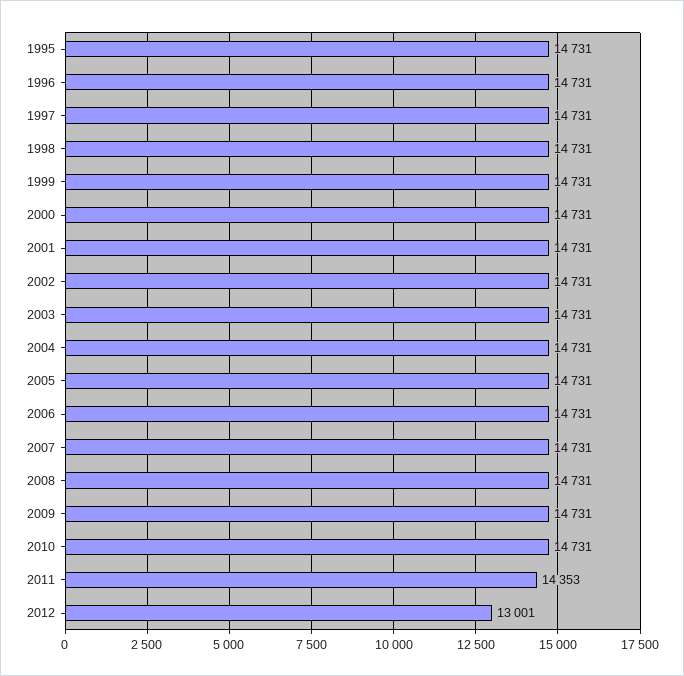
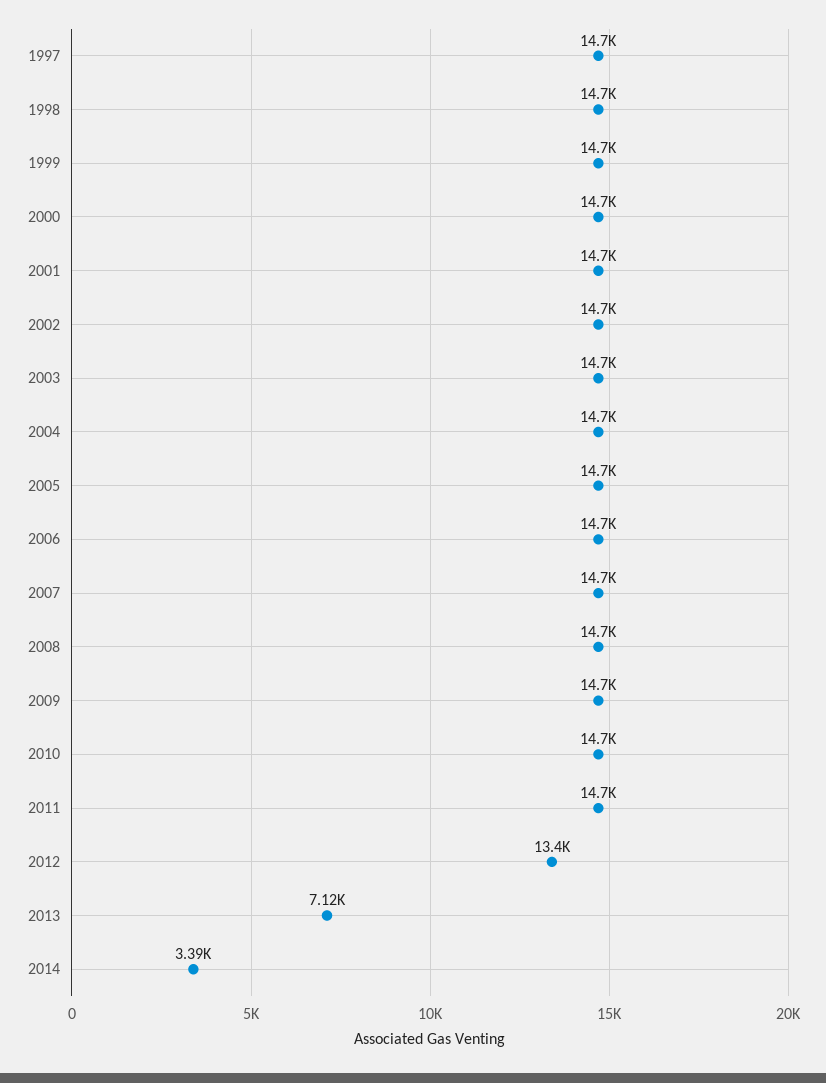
1995: 14731 -> none
1996: 14731 -> none
2011: 14353 -> 14700
2012: 13001 -> 13400
2013: none -> 7120
2014: none -> 3390

